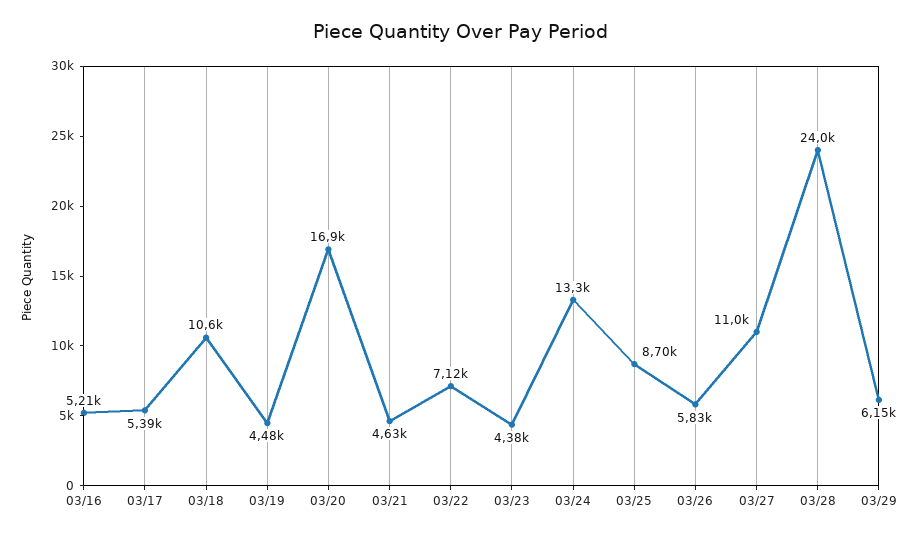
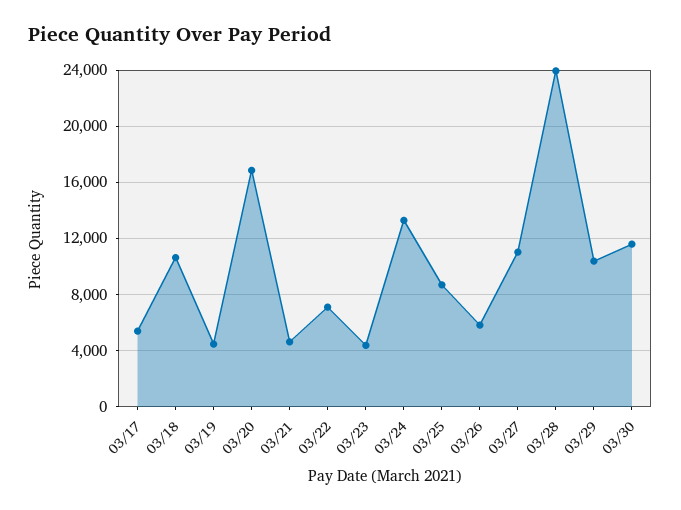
03/16: 5210 -> none
03/29: 6150 -> 10500
03/30: none -> 11500

